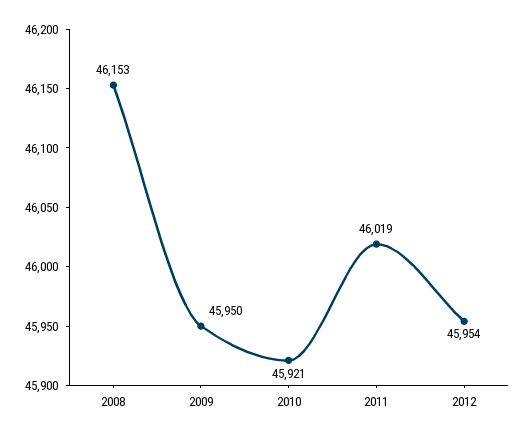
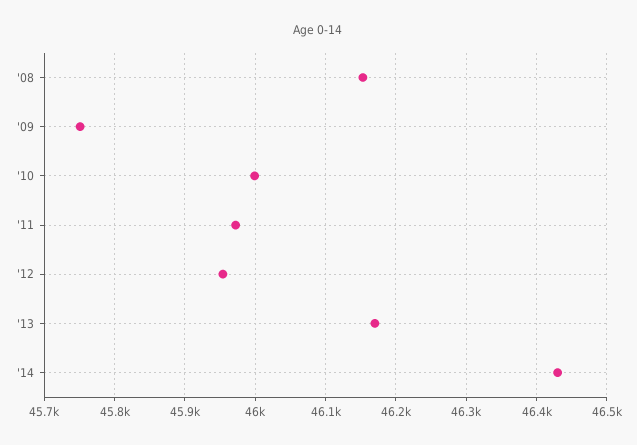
2009: 45950 -> 45750
2010: 45921 -> 46000
2011: 46019 -> 45970
'13: none -> 46170
'14: none -> 46430

